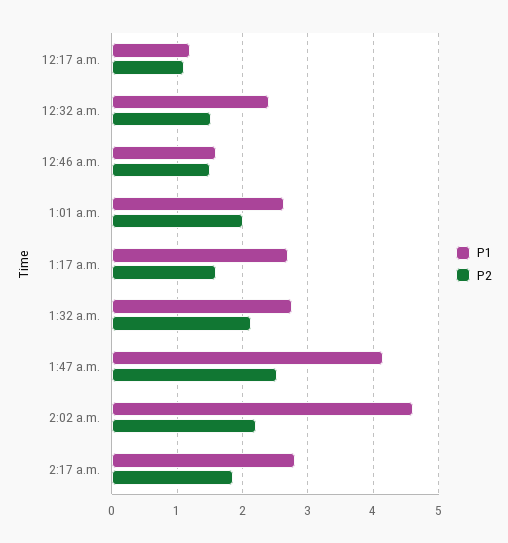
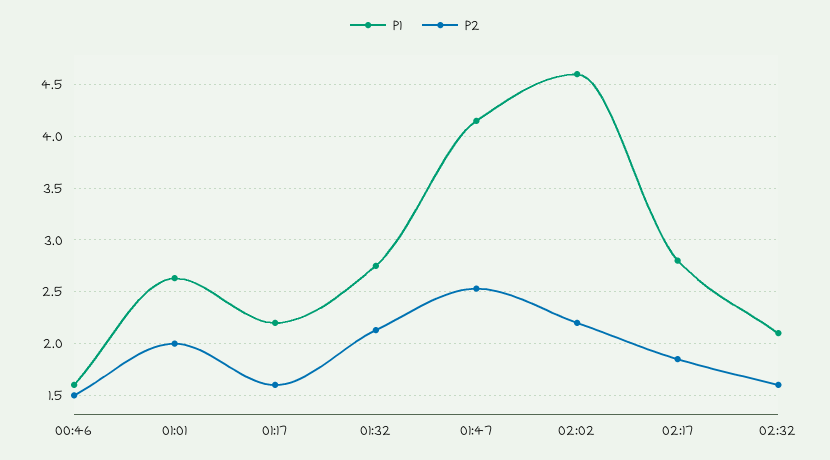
P1, 12:17 a.m.: 1.2 -> none
P2, 12:17 a.m.: 1.1 -> none
P1, 12:32 a.m.: 2.4 -> none
P2, 12:32 a.m.: 1.5 -> none
P1, 1:17 a.m.: 2.7 -> 2.2
P1, 02:32: none -> 2.1
P2, 02:32: none -> 1.6

